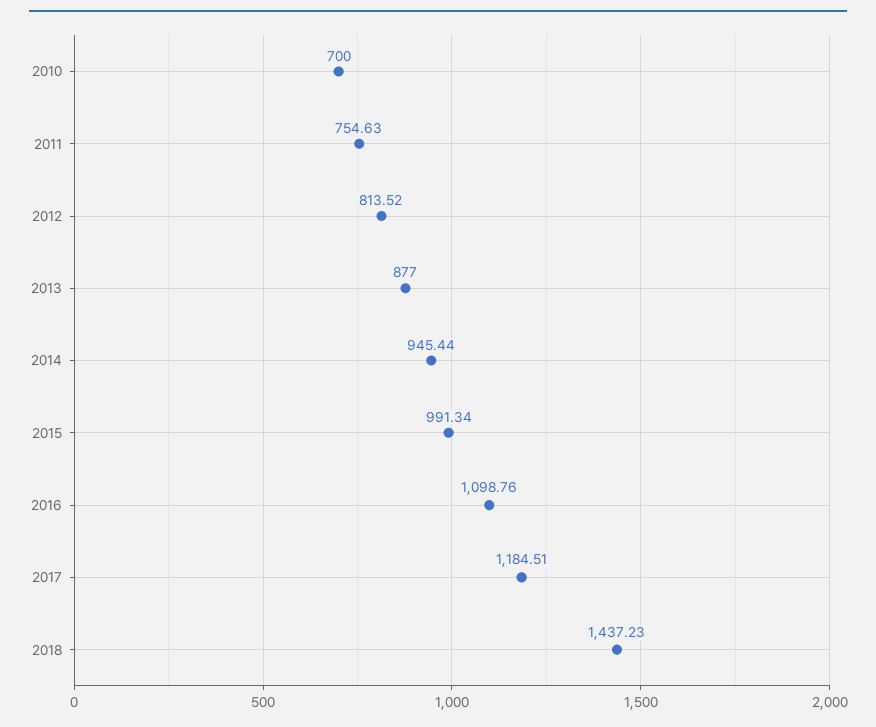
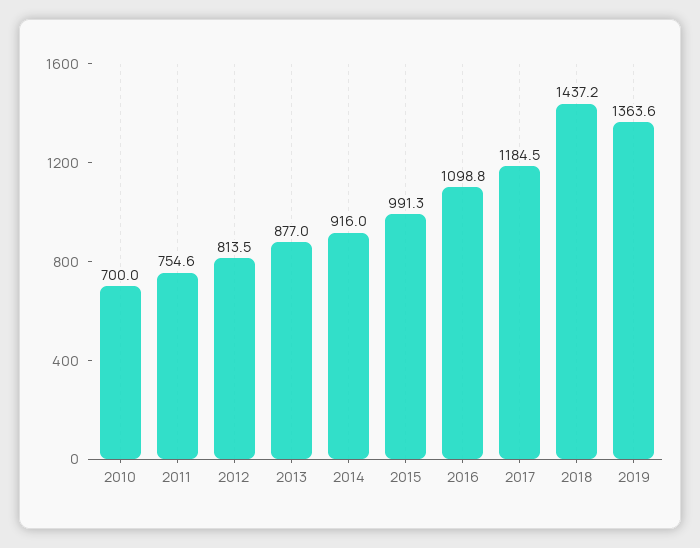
2014: 945.44 -> 916
2019: none -> 1363.6

